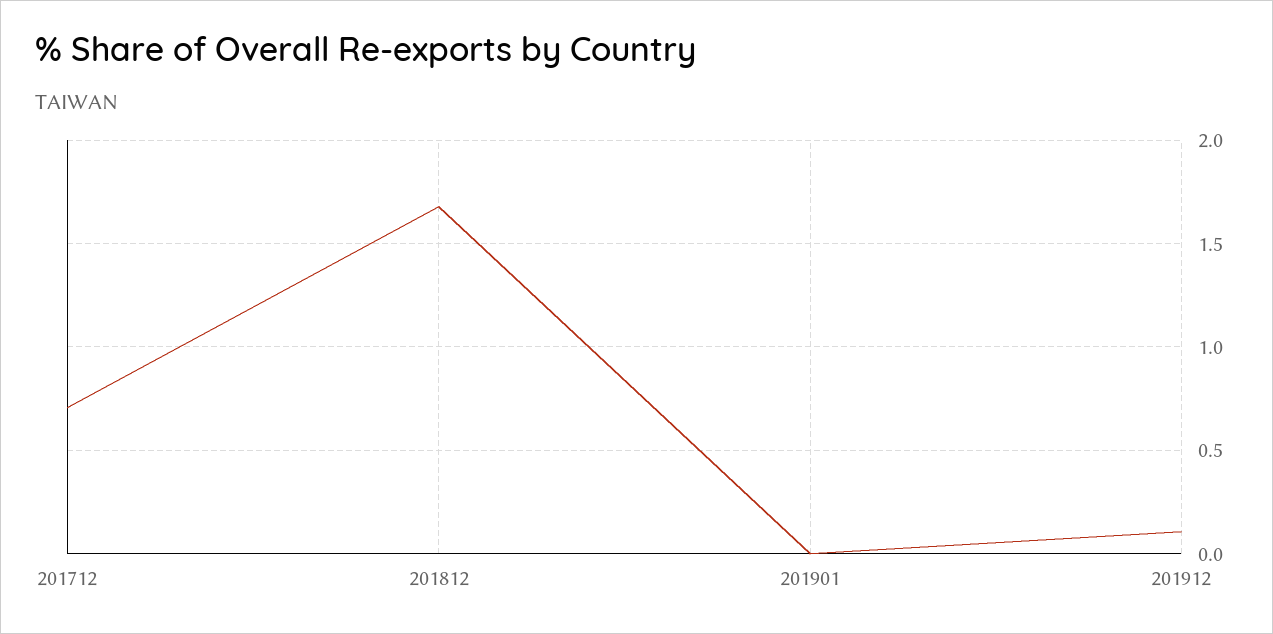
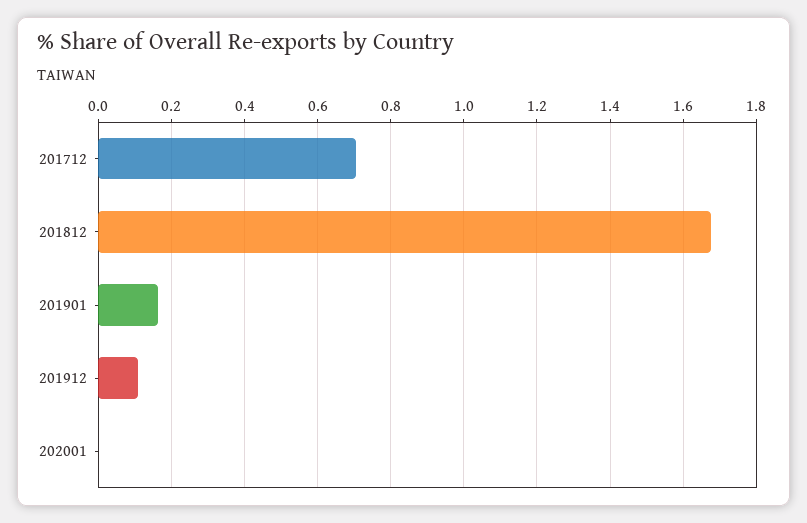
201901: 0 -> 0.16
202001: none -> 0

